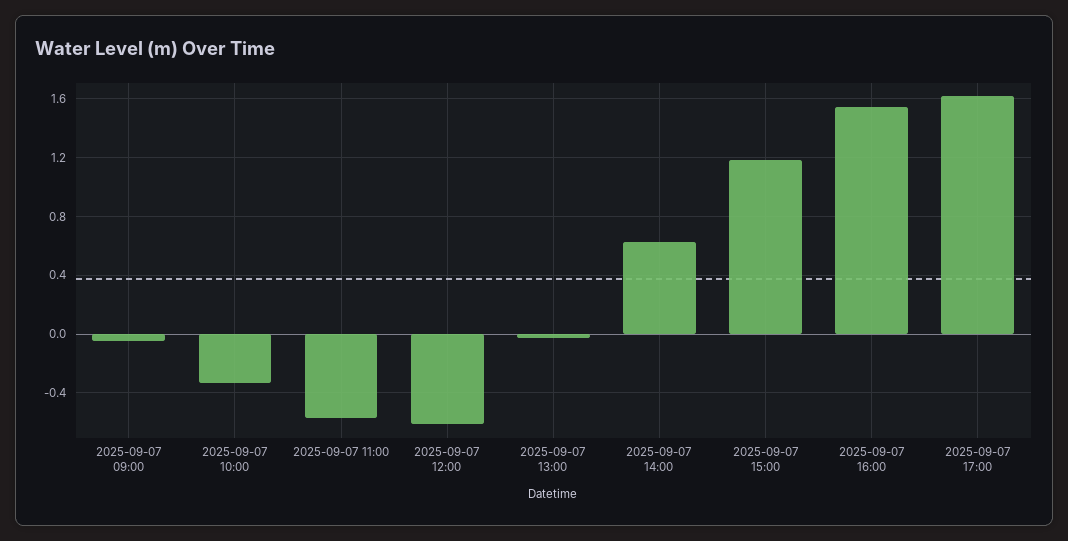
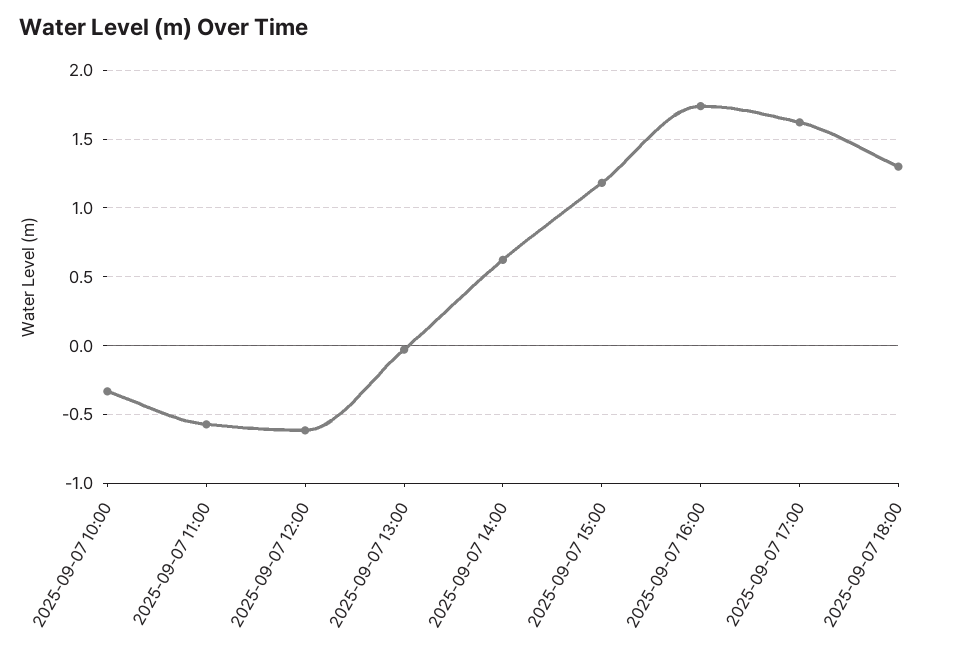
2025-09-07 09:00: -0.05 -> none
2025-09-07 16:00: 1.55 -> 1.75
2025-09-07 18:00: none -> 1.3

